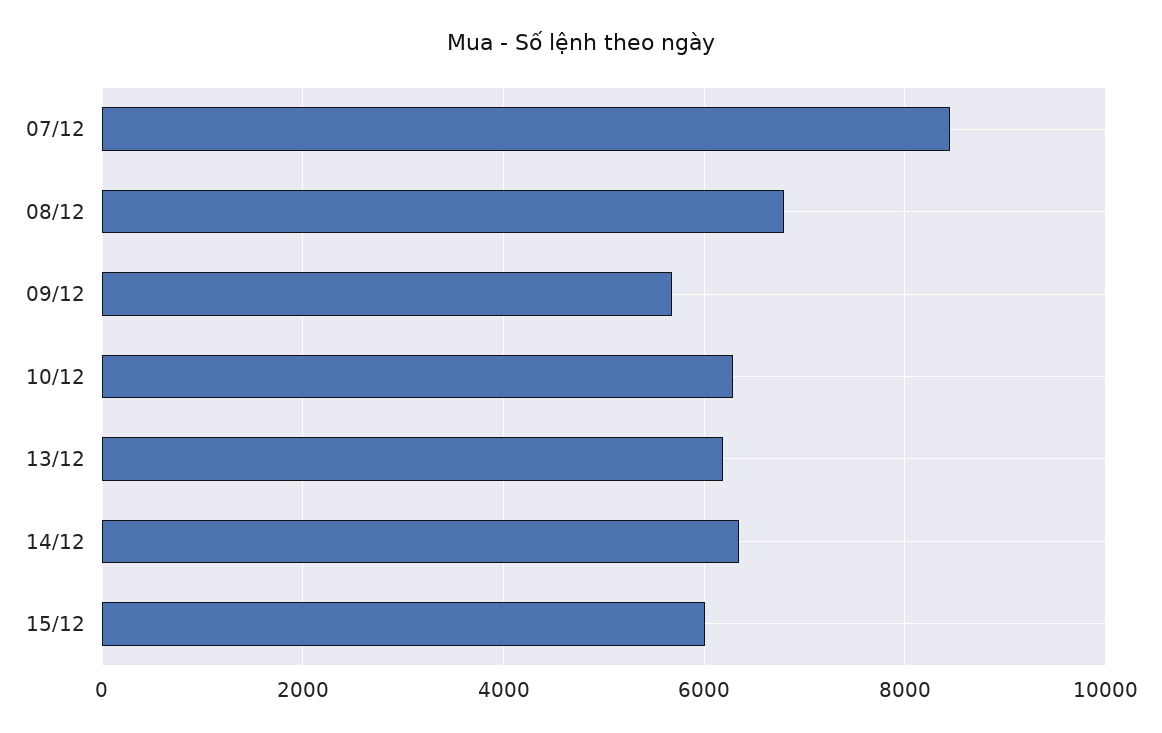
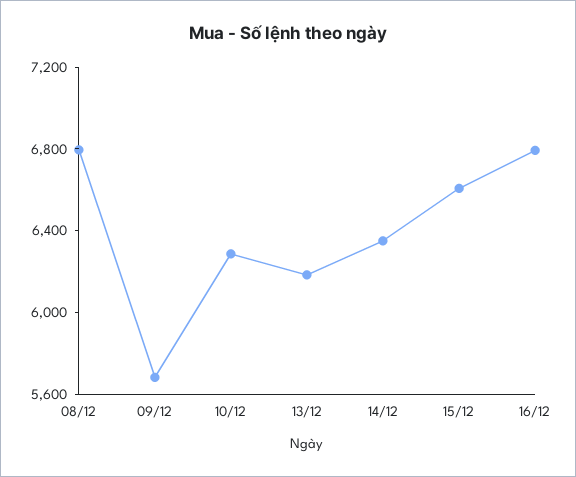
07/12: 8400 -> none
15/12: 6000 -> 6600
16/12: none -> 6800

